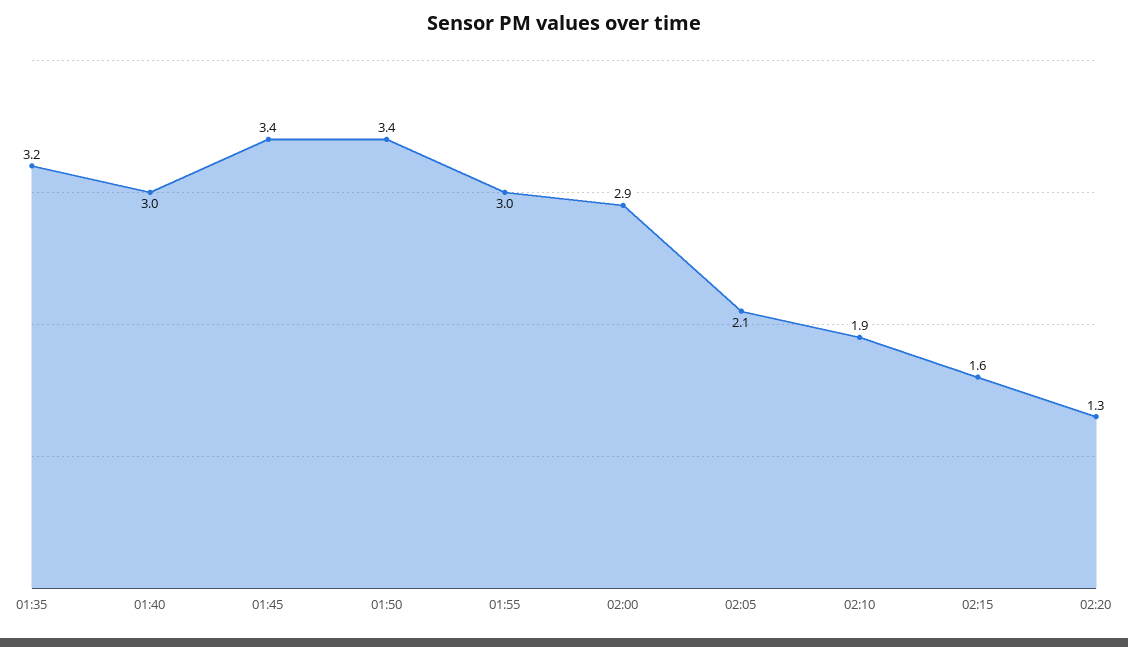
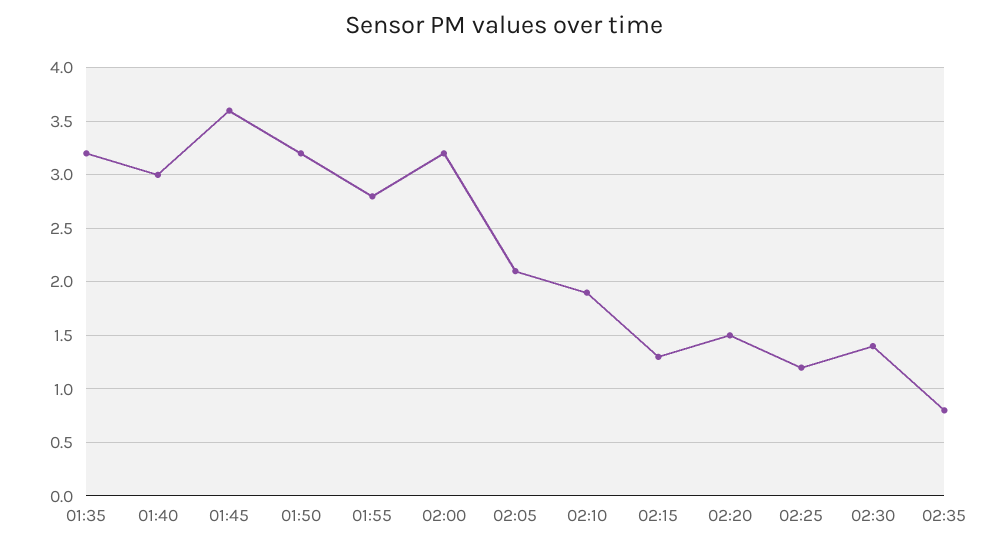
01:45: 3.4 -> 3.6
01:50: 3.4 -> 3.2
01:55: 3 -> 2.8
02:00: 2.9 -> 3.2
02:15: 1.6 -> 1.3
02:20: 1.3 -> 1.5
02:25: none -> 1.2
02:30: none -> 1.4
02:35: none -> 0.8

